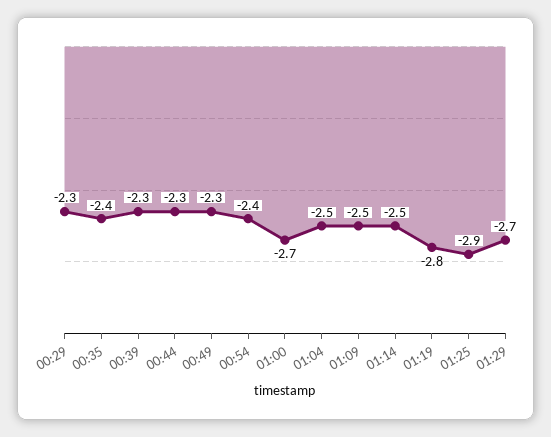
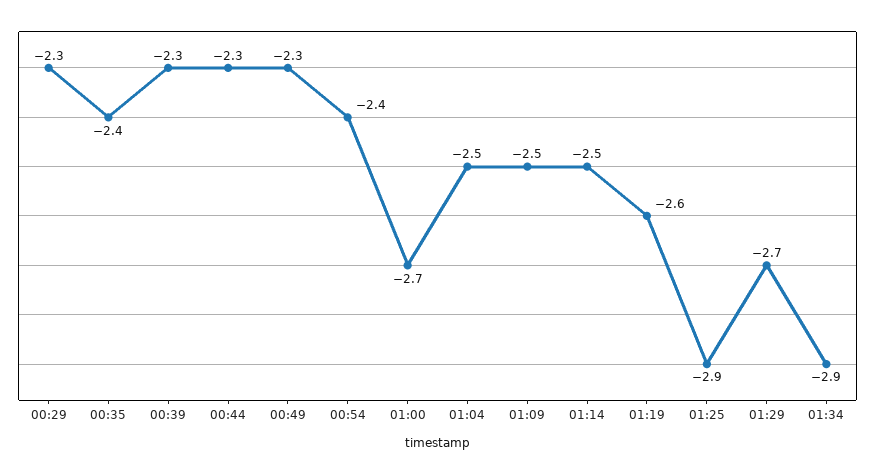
01:19: -2.8 -> -2.6
01:34: none -> -2.9

